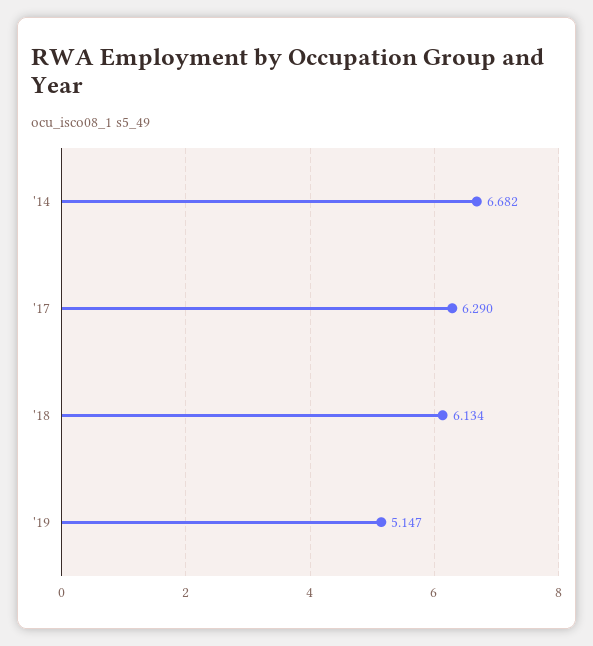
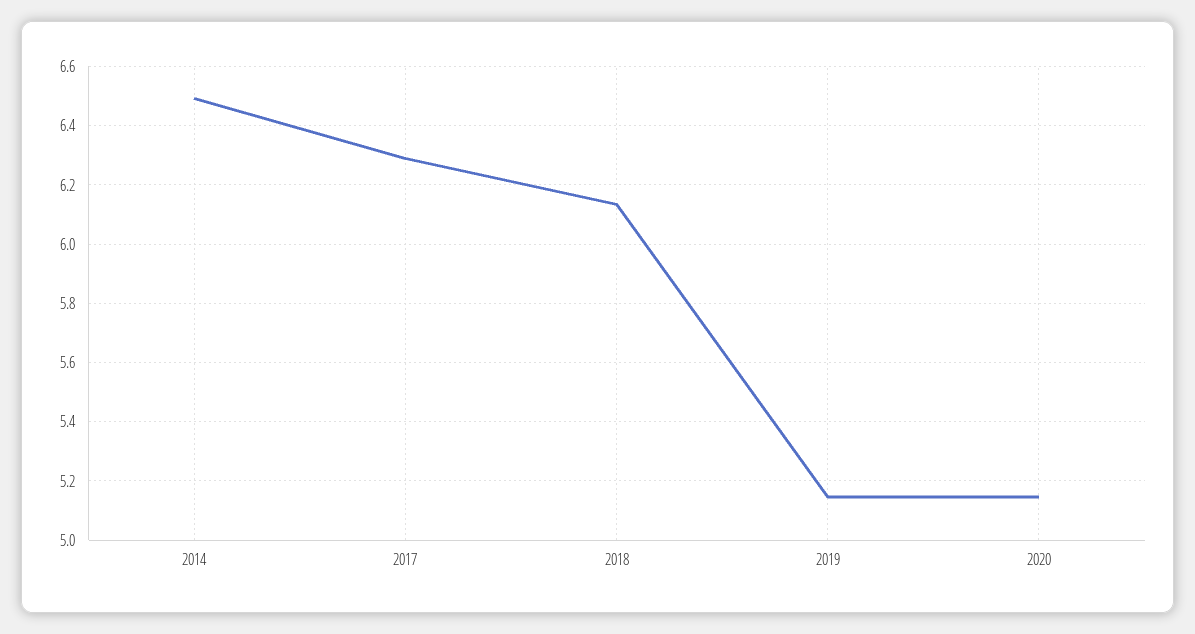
'14: 6.682 -> 6.5
2020: none -> 5.15

